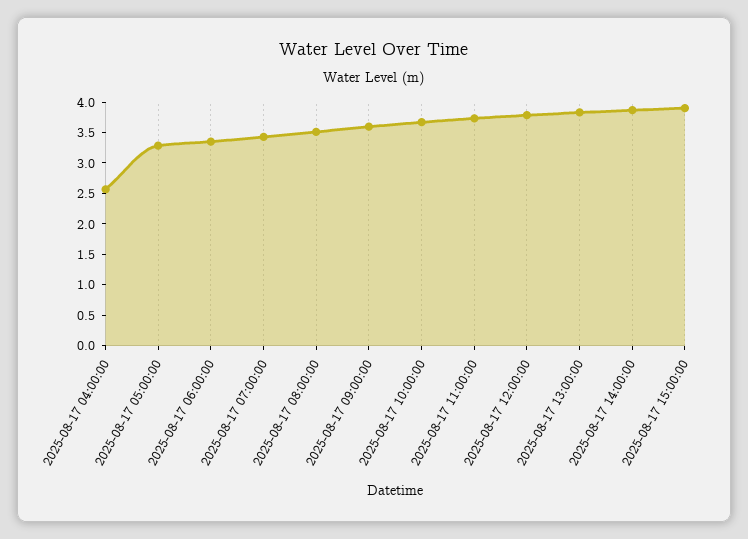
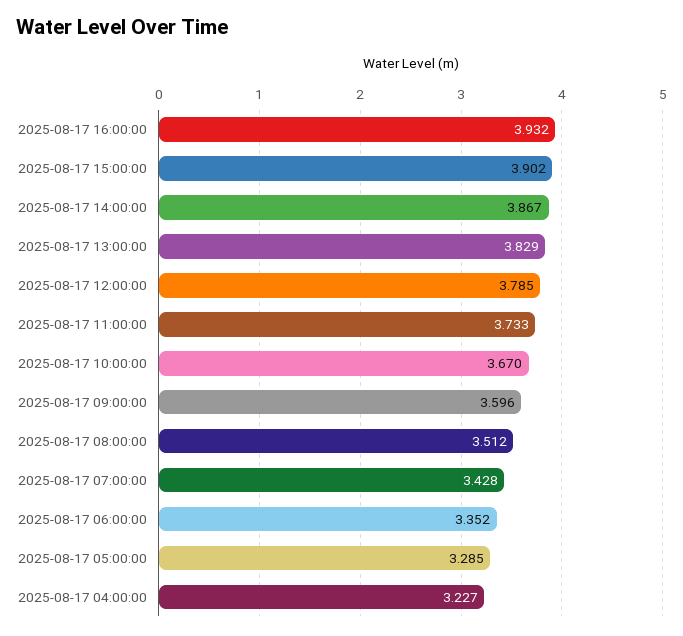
2025-08-17 04:00:00: 2.5 -> 3.227
2025-08-17 16:00:00: none -> 3.932

